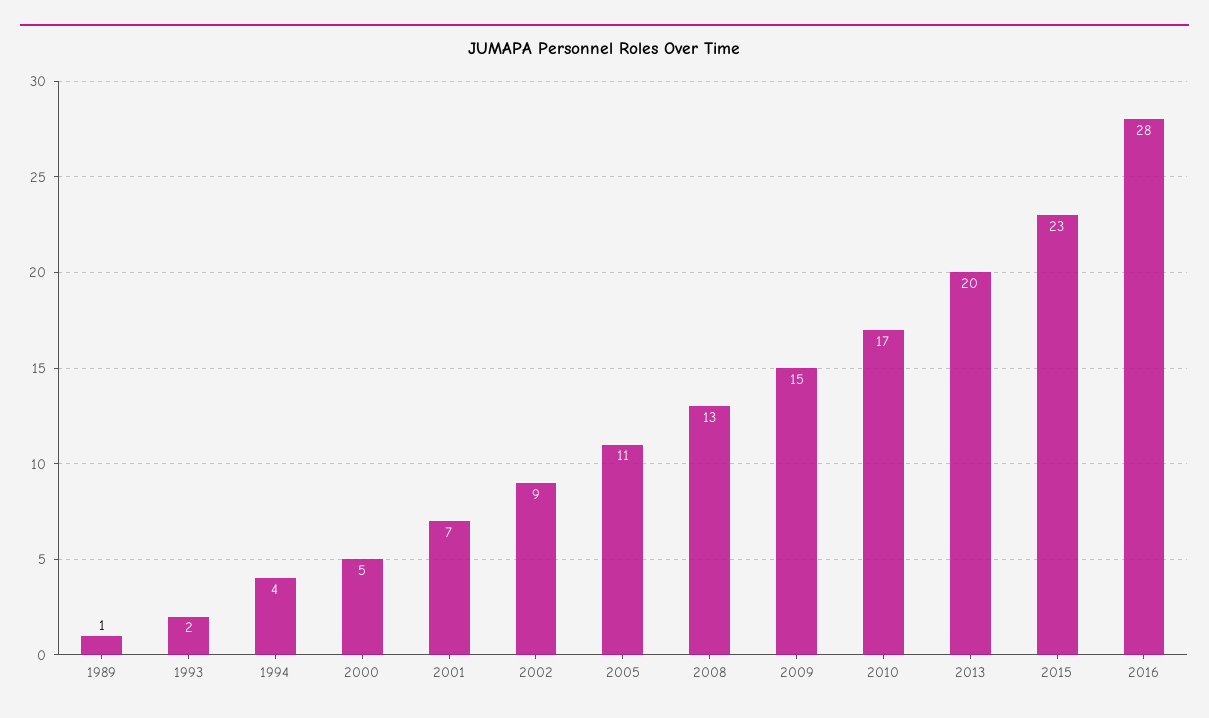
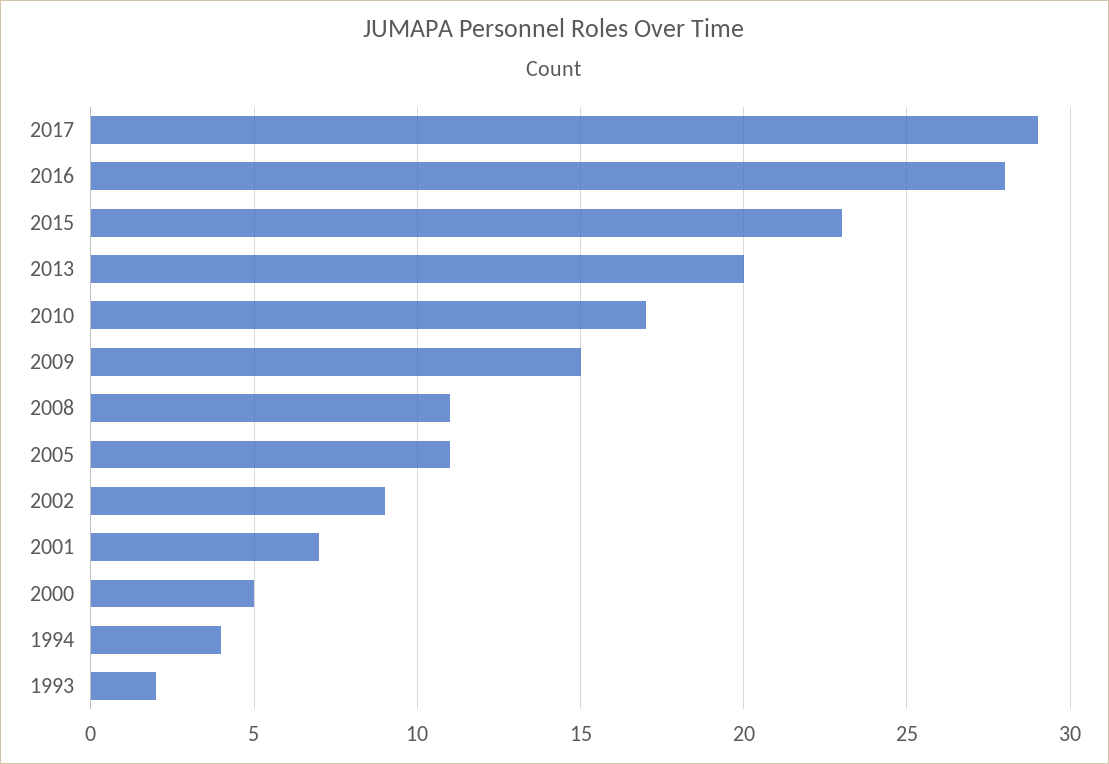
1989: 1 -> none
2008: 13 -> 11
2017: none -> 29

